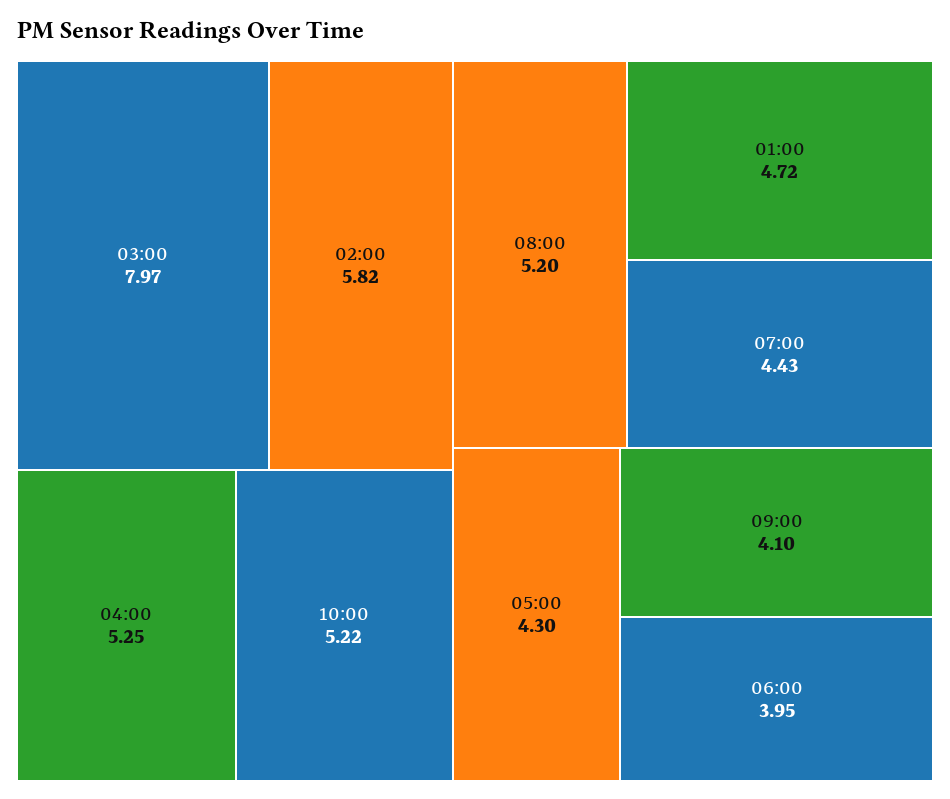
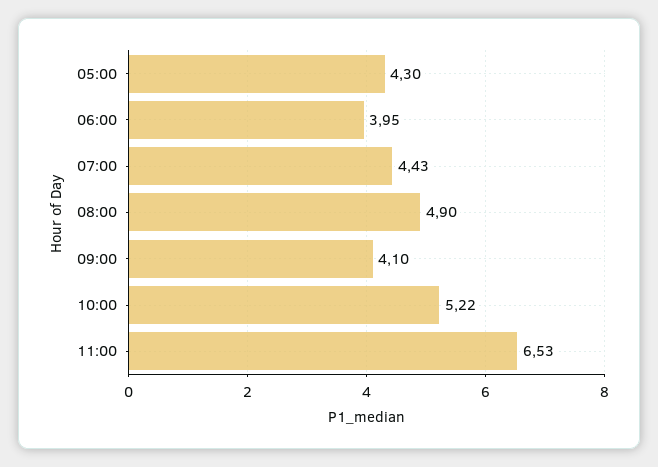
03:00: 7.97 -> none
02:00: 5.82 -> none
04:00: 5.25 -> none
08:00: 5.2 -> 4.9
01:00: 4.72 -> none
11:00: none -> 6.53

